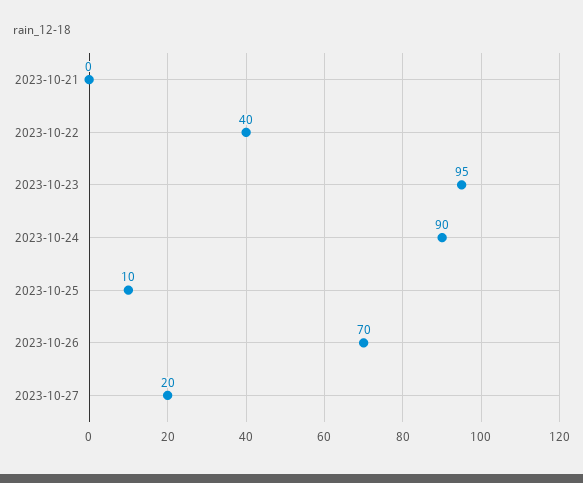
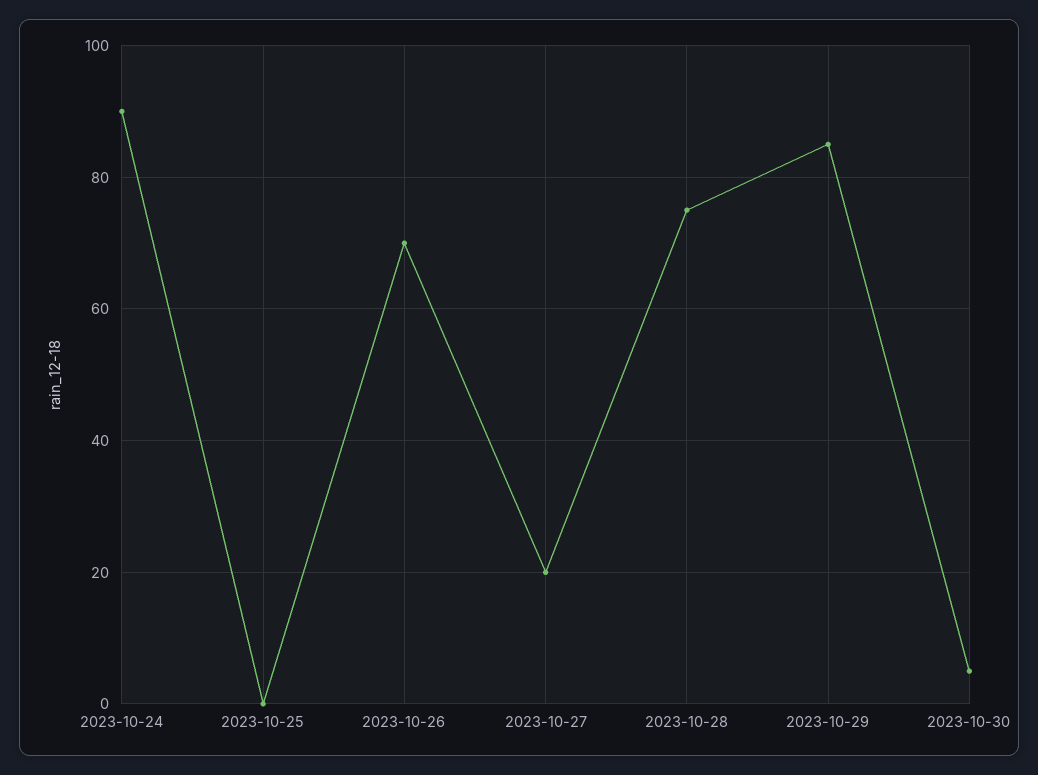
2023-10-21: 0 -> none
2023-10-22: 40 -> none
2023-10-23: 95 -> none
2023-10-25: 10 -> 0
2023-10-28: none -> 75
2023-10-29: none -> 85
2023-10-30: none -> 5

